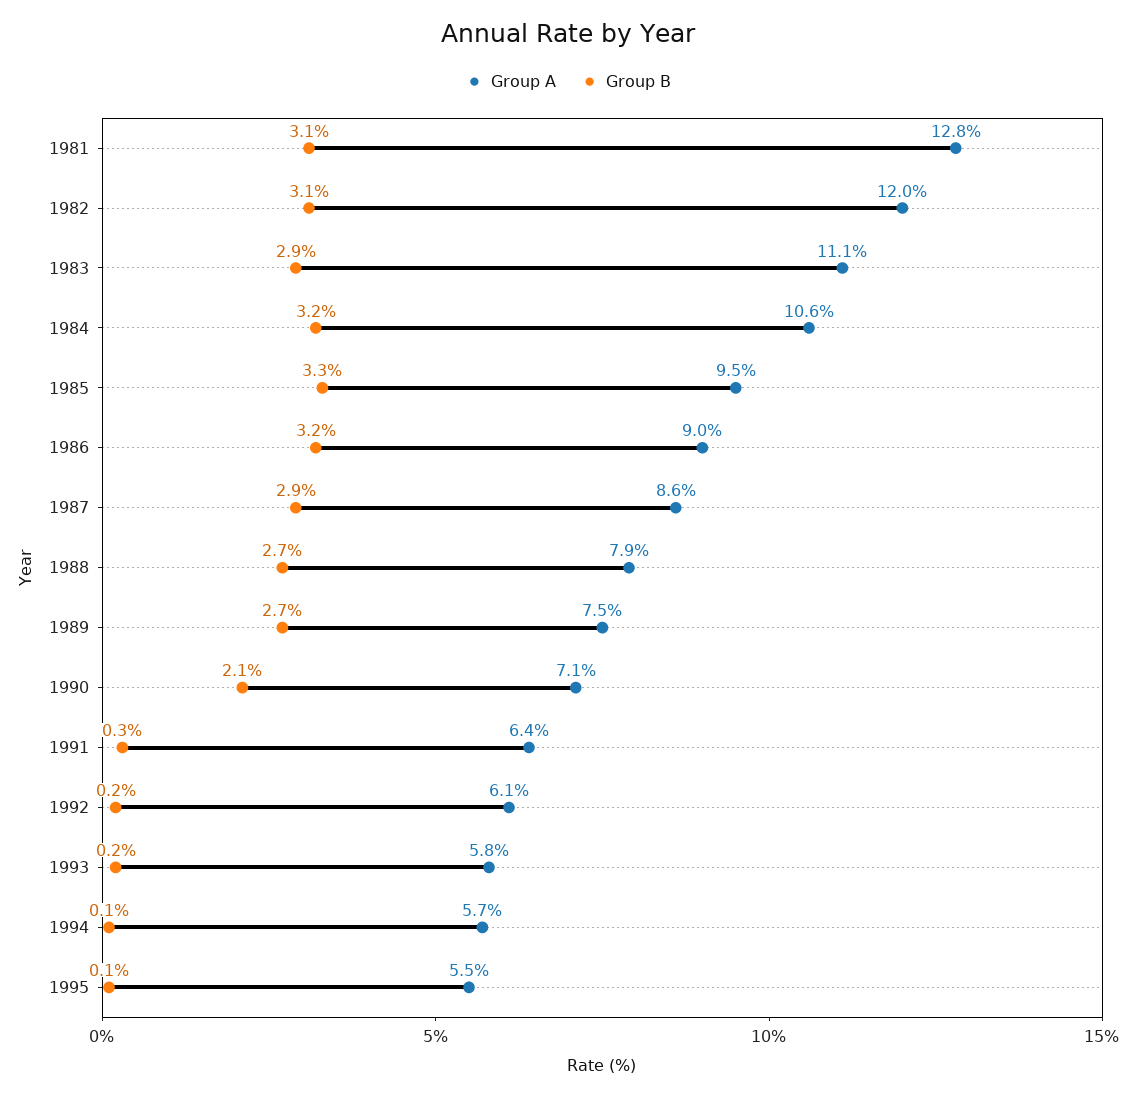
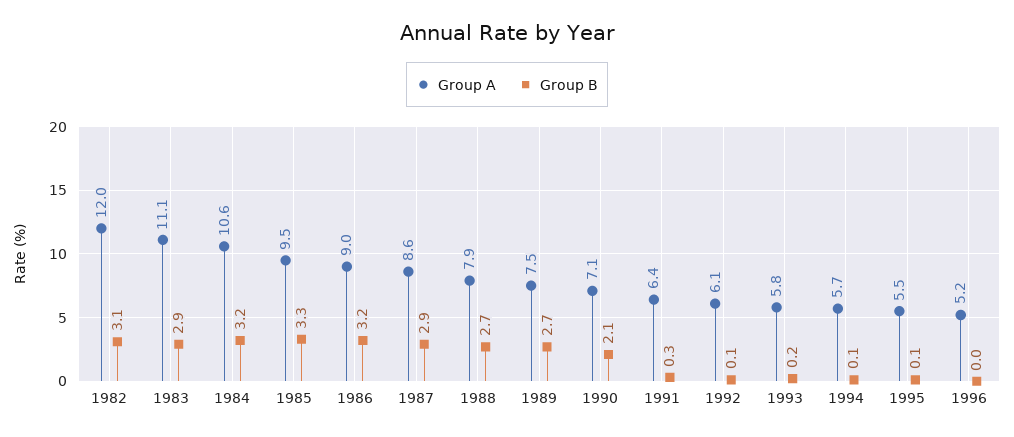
Group A, 1981: 12.8 -> none
Group B, 1981: 3.1 -> none
Group B, 1992: 0.2 -> 0.1
Group A, 1996: none -> 5.2
Group B, 1996: none -> 0

